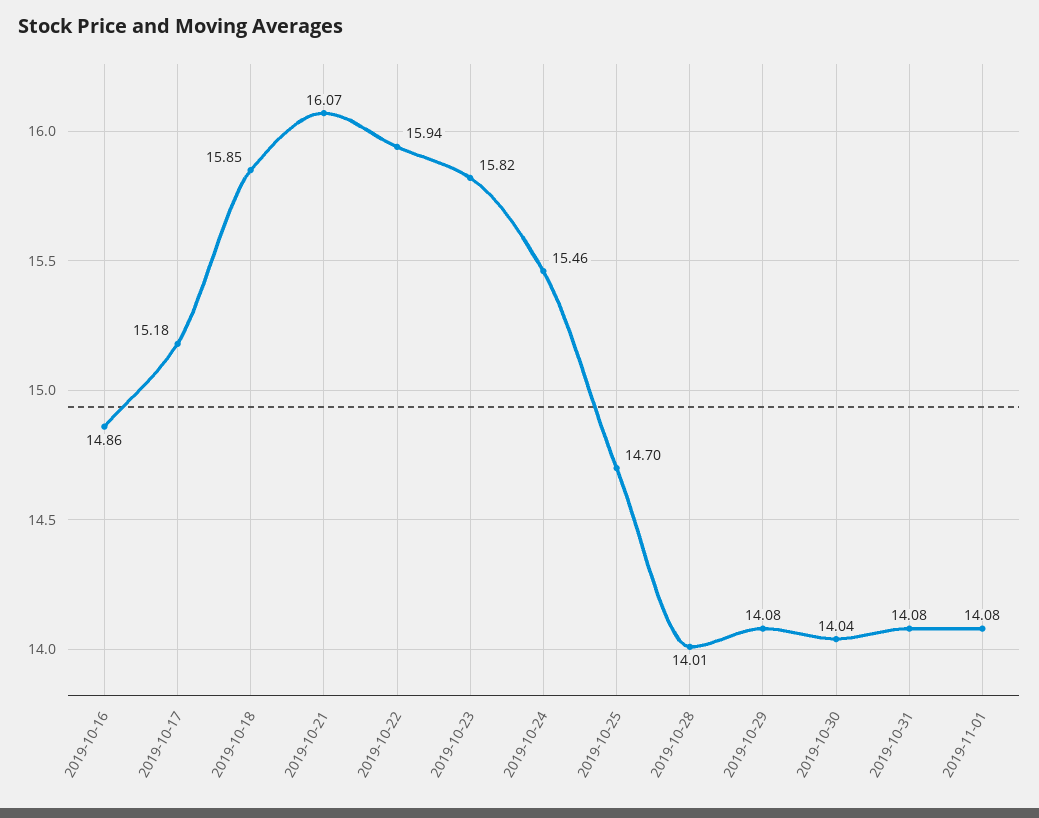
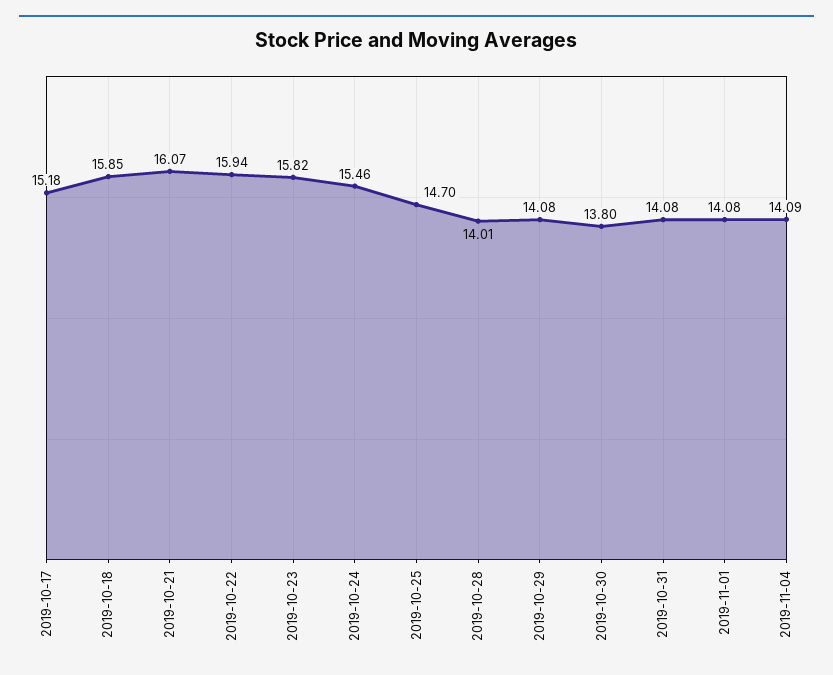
2019-10-16: 14.86 -> none
2019-10-30: 14.04 -> 13.8
2019-11-04: none -> 14.09

